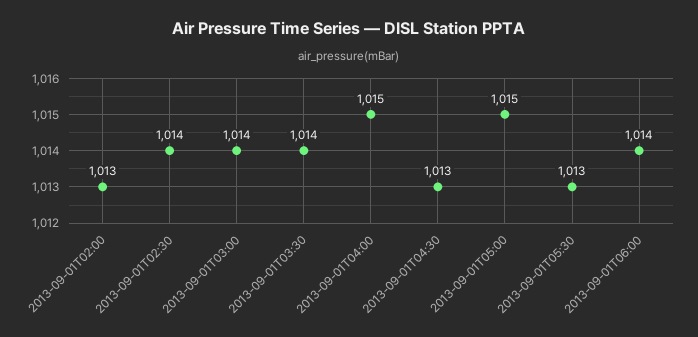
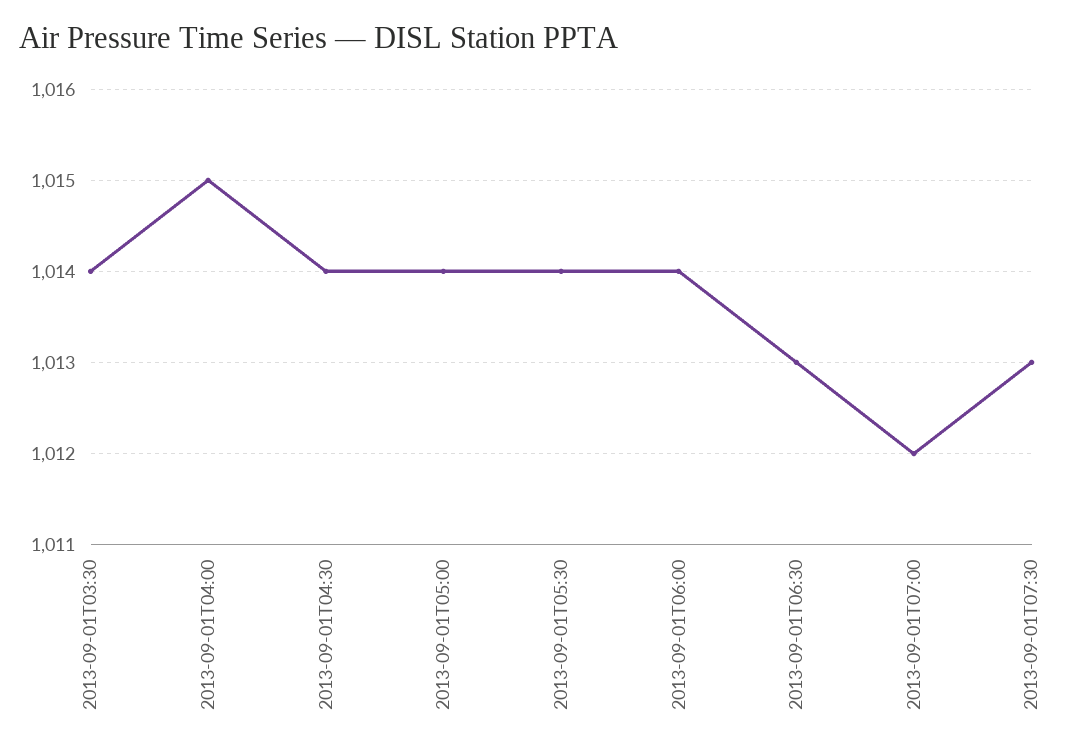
2013-09-01T02:00: 1013 -> none
2013-09-01T02:30: 1014 -> none
2013-09-01T03:00: 1014 -> none
2013-09-01T04:30: 1013 -> 1014
2013-09-01T05:00: 1015 -> 1014
2013-09-01T05:30: 1013 -> 1014
2013-09-01T06:30: none -> 1013
2013-09-01T07:00: none -> 1012
2013-09-01T07:30: none -> 1013

